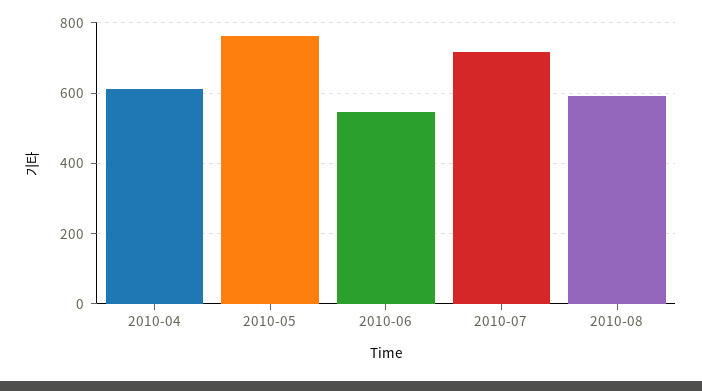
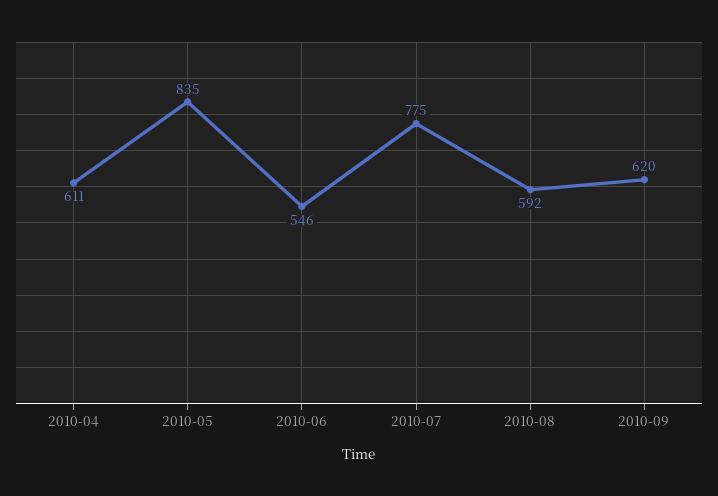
2010-05: 760 -> 835
2010-07: 720 -> 775
2010-09: none -> 620

